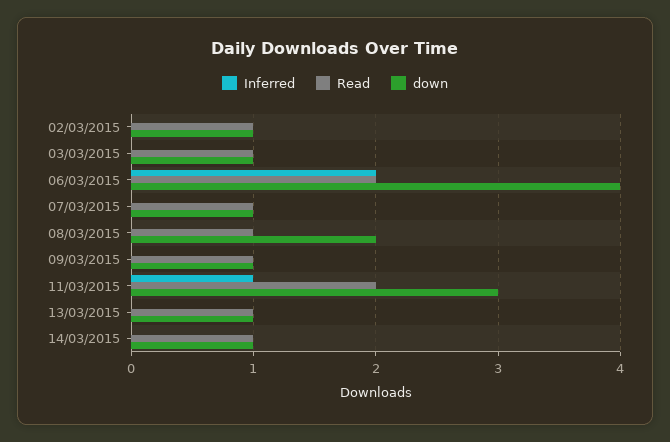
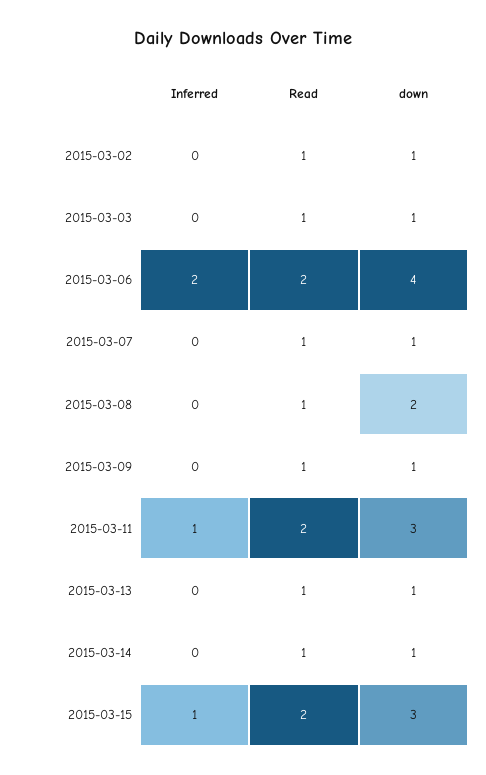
Inferred, 2015-03-15: none -> 1
Read, 2015-03-15: none -> 2
down, 2015-03-15: none -> 3

